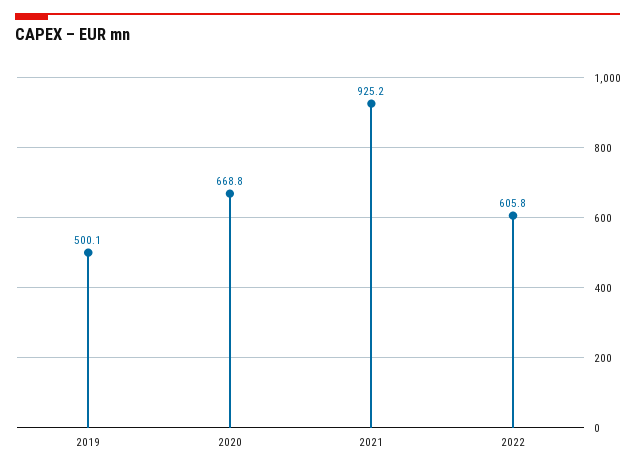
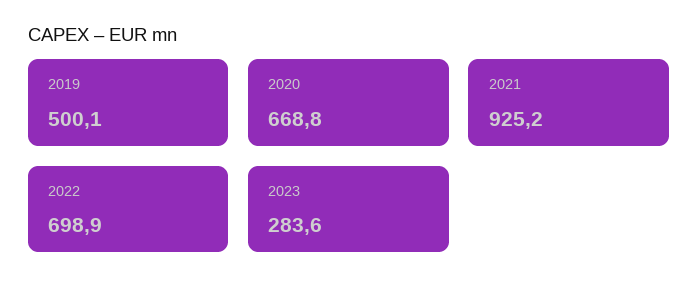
2022: 605.8 -> 698.9
2023: none -> 283.6

